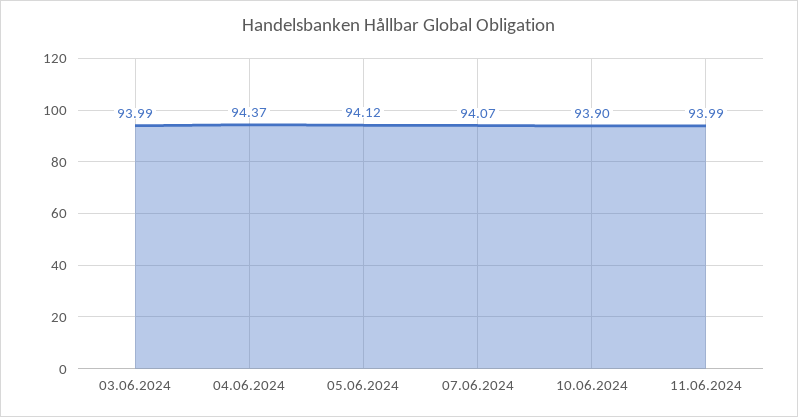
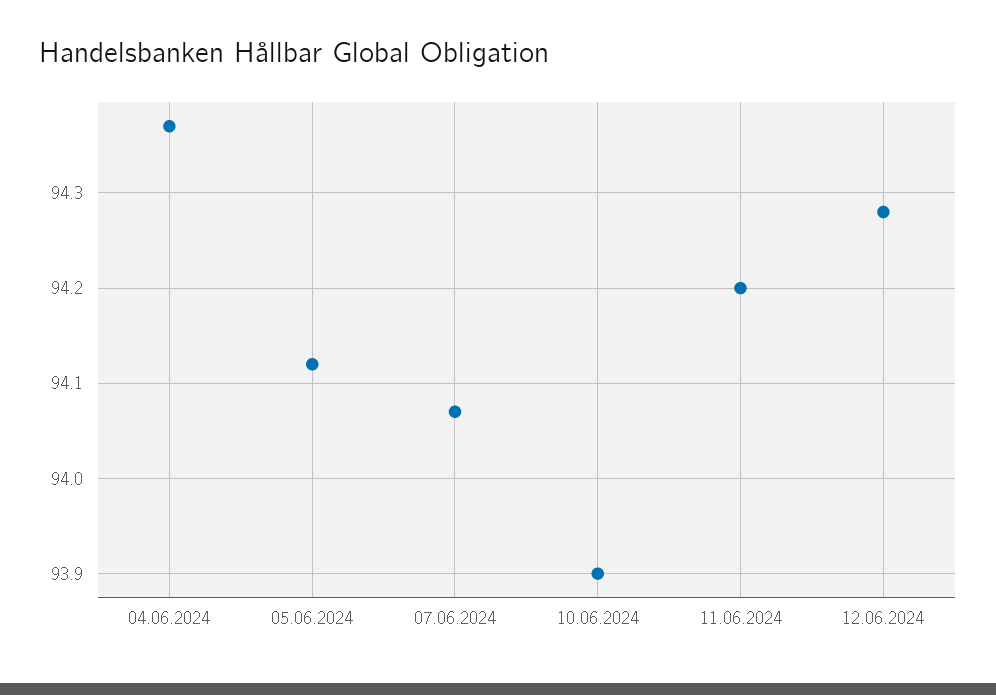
03.06.2024: 93.99 -> none
11.06.2024: 93.99 -> 94.2
12.06.2024: none -> 94.28

